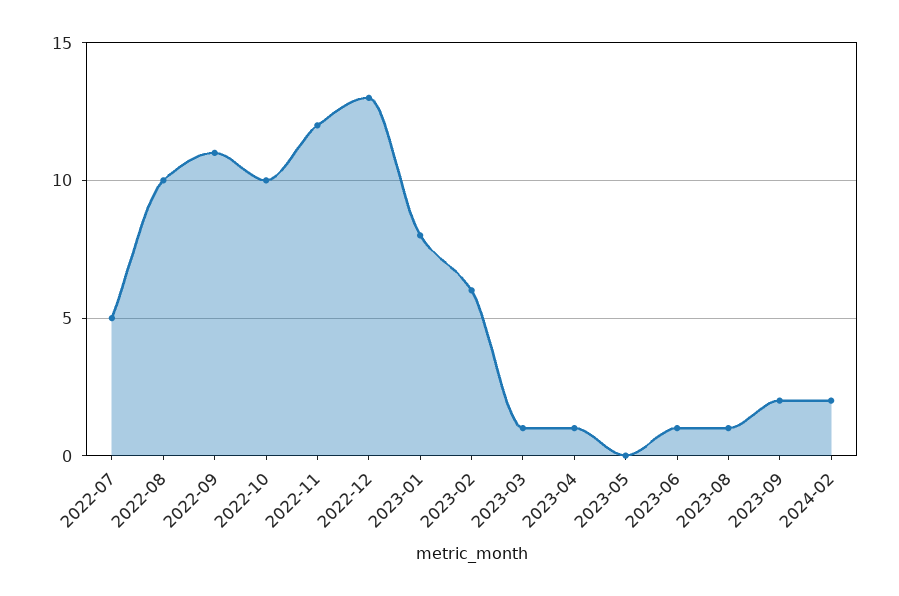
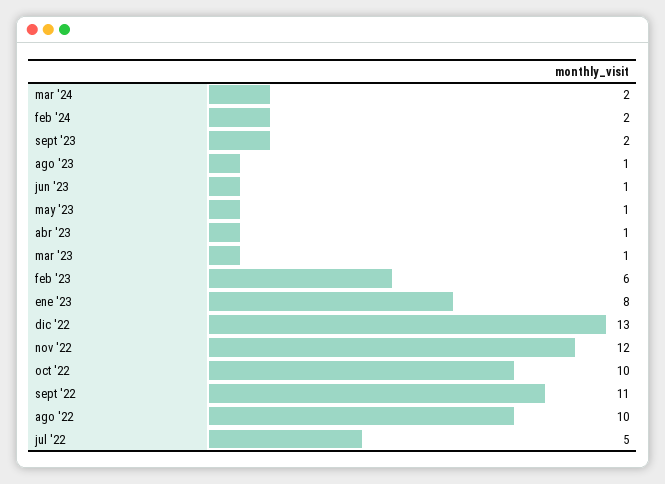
2023-05: 0 -> 1
mar '24: none -> 2

